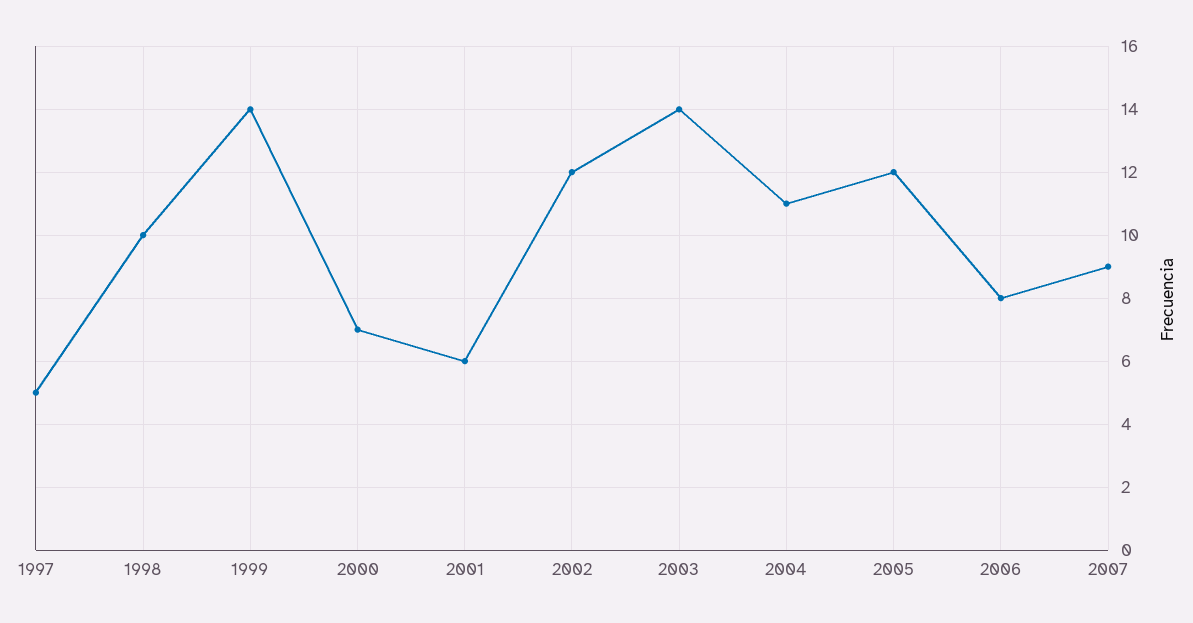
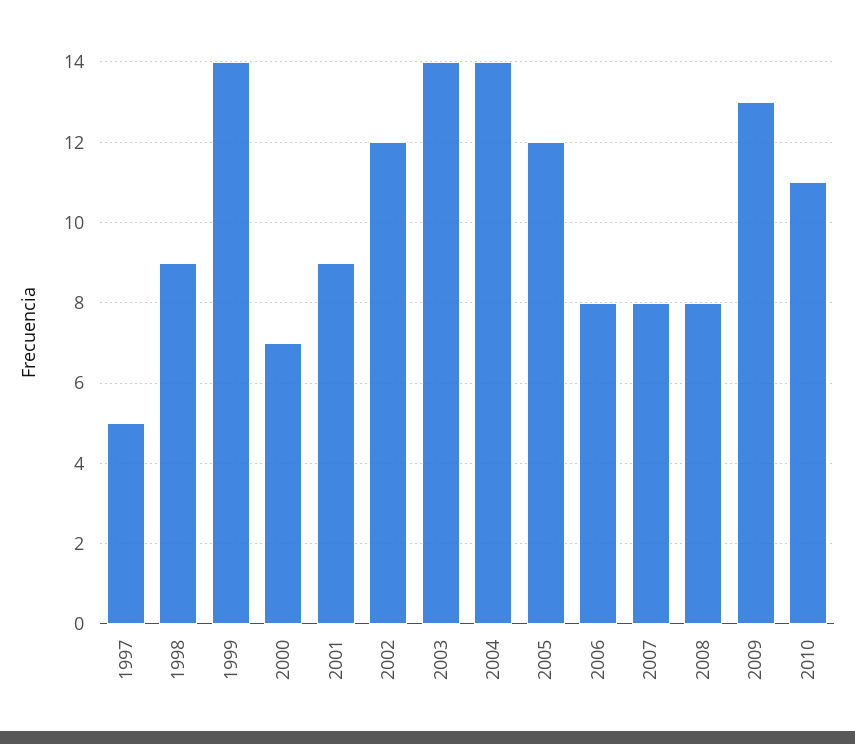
1998: 10 -> 9
2001: 6 -> 9
2004: 11 -> 14
2007: 9 -> 8
2008: none -> 8
2009: none -> 13
2010: none -> 11

